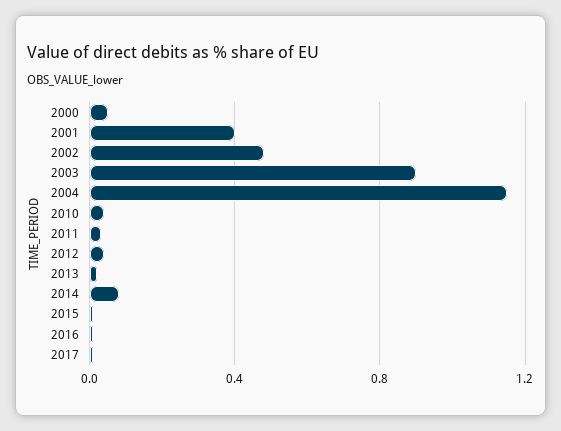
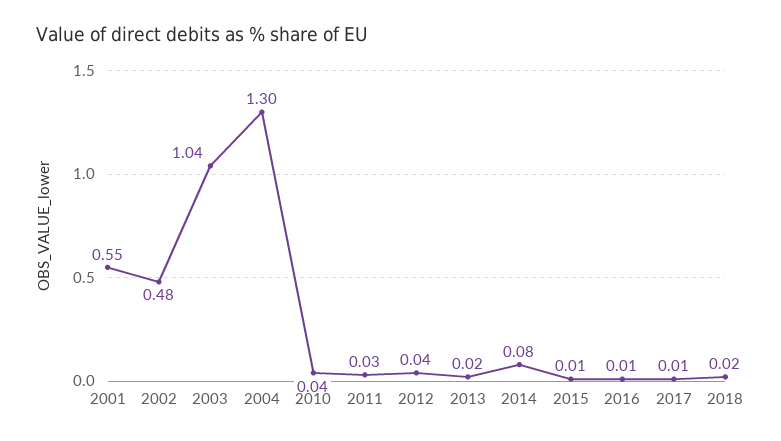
2000: 0.05 -> none
2001: 0.4 -> 0.55
2003: 0.9 -> 1.04
2004: 1.15 -> 1.3
2018: none -> 0.02

